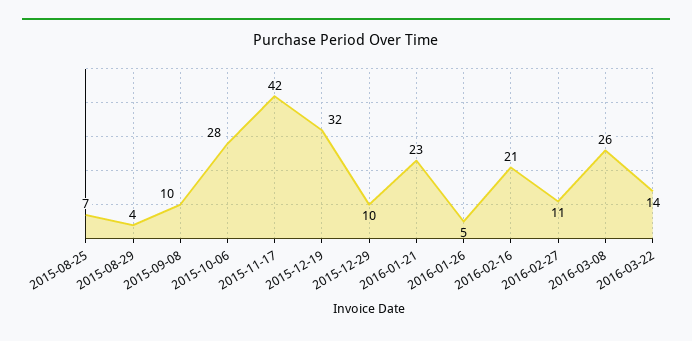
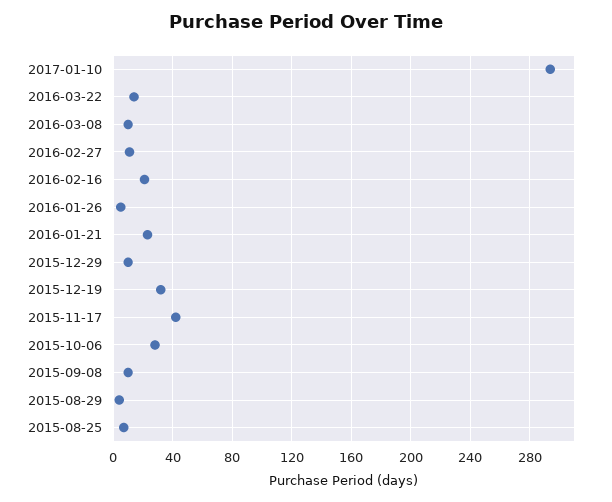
2016-03-08: 26 -> 10
2017-01-10: none -> 295

